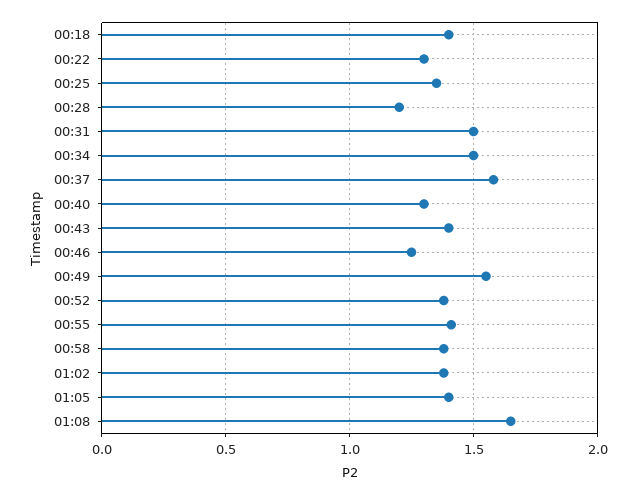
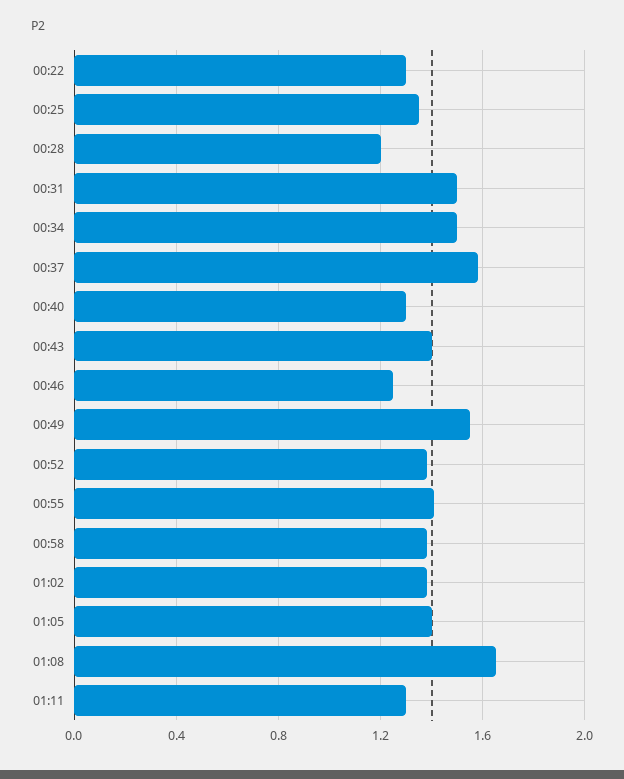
00:18: 1.4 -> none
01:11: none -> 1.3

